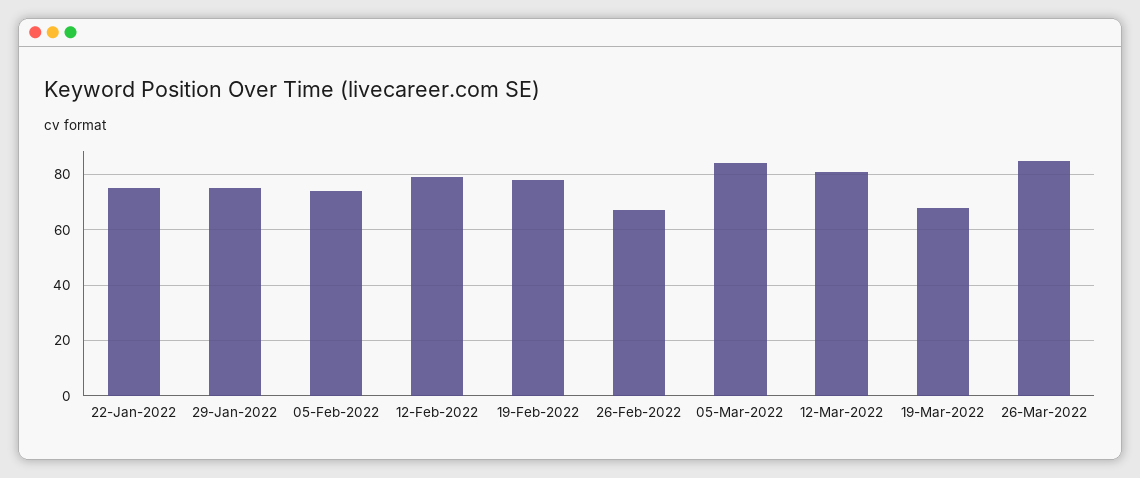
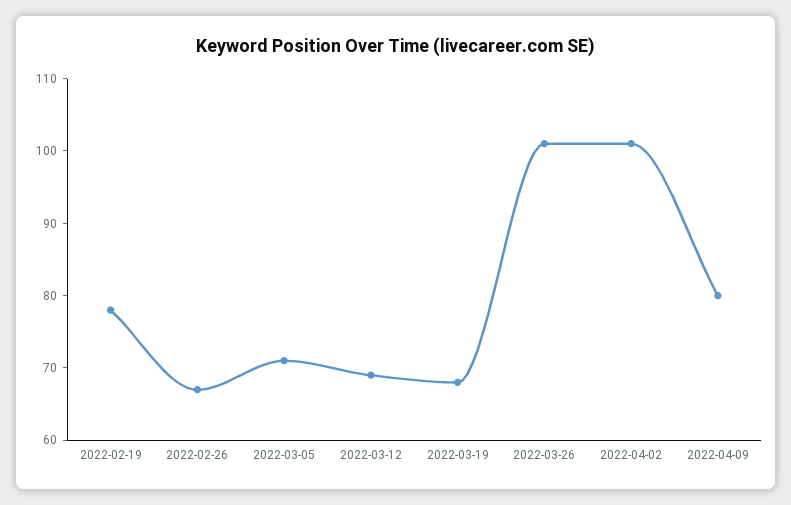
22-Jan-2022: 75 -> none
29-Jan-2022: 75 -> none
05-Feb-2022: 75 -> none
12-Feb-2022: 80 -> none
05-Mar-2022: 85 -> 70
12-Mar-2022: 80 -> 70
26-Mar-2022: 85 -> 100
2022-04-02: none -> 100
2022-04-09: none -> 80

